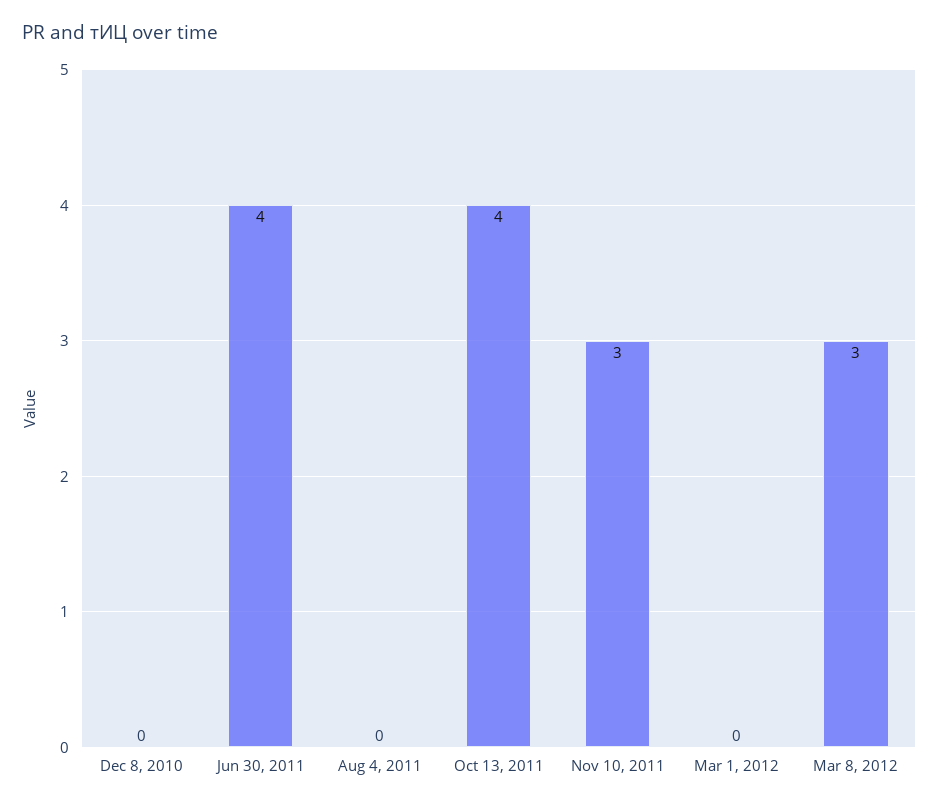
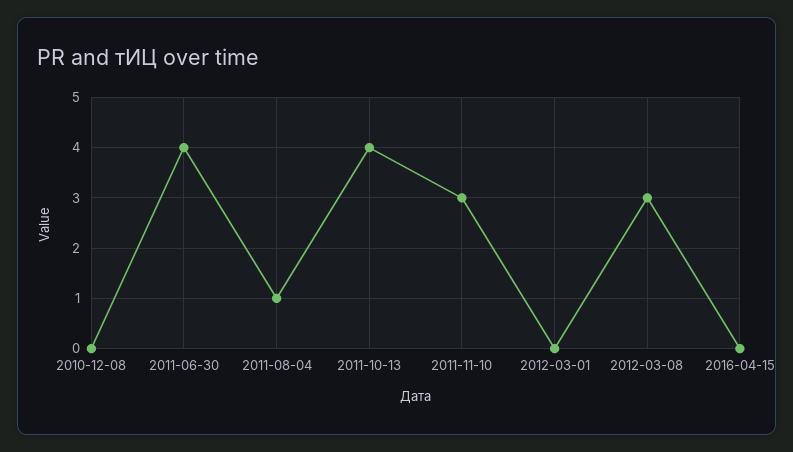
Aug 4, 2011: 0 -> 1
2016-04-15: none -> 0

